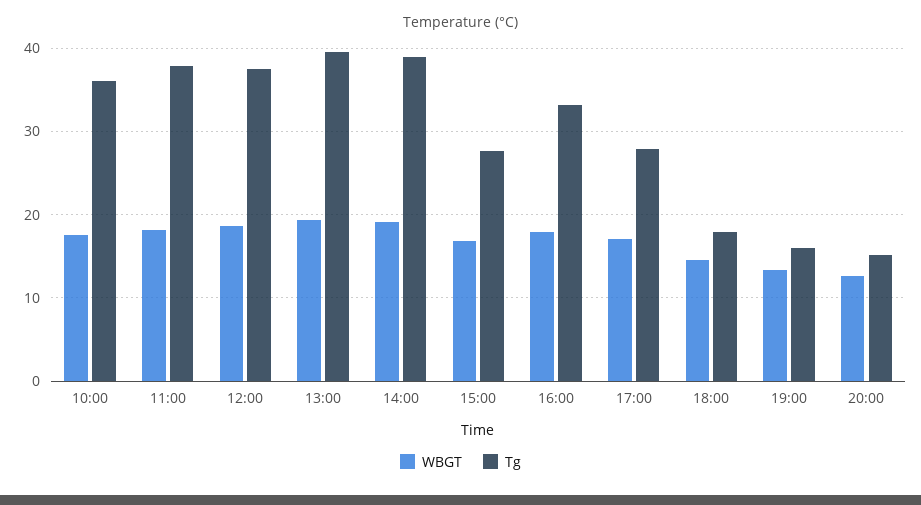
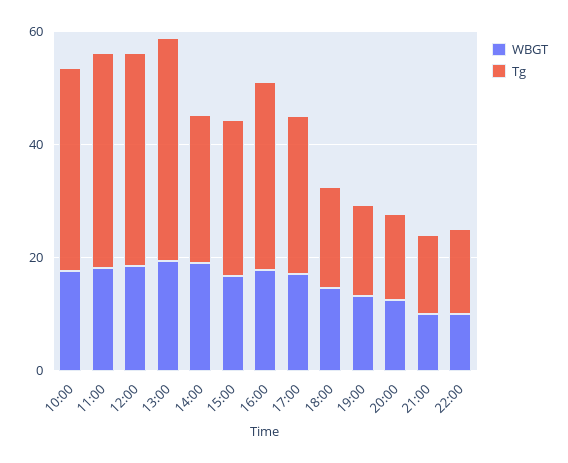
Tg, 14:00: 39 -> 25
WBGT, 21:00: none -> 10
Tg, 21:00: none -> 15
WBGT, 22:00: none -> 10
Tg, 22:00: none -> 15

